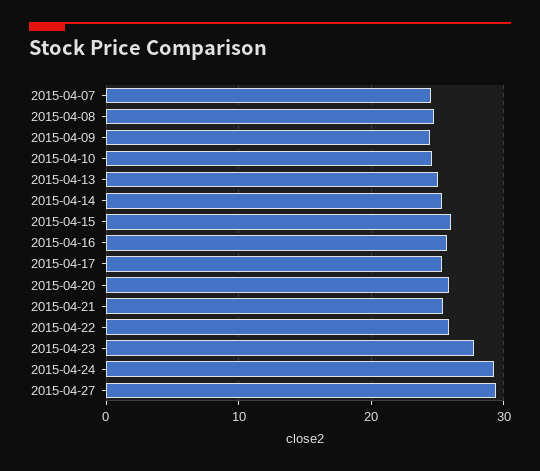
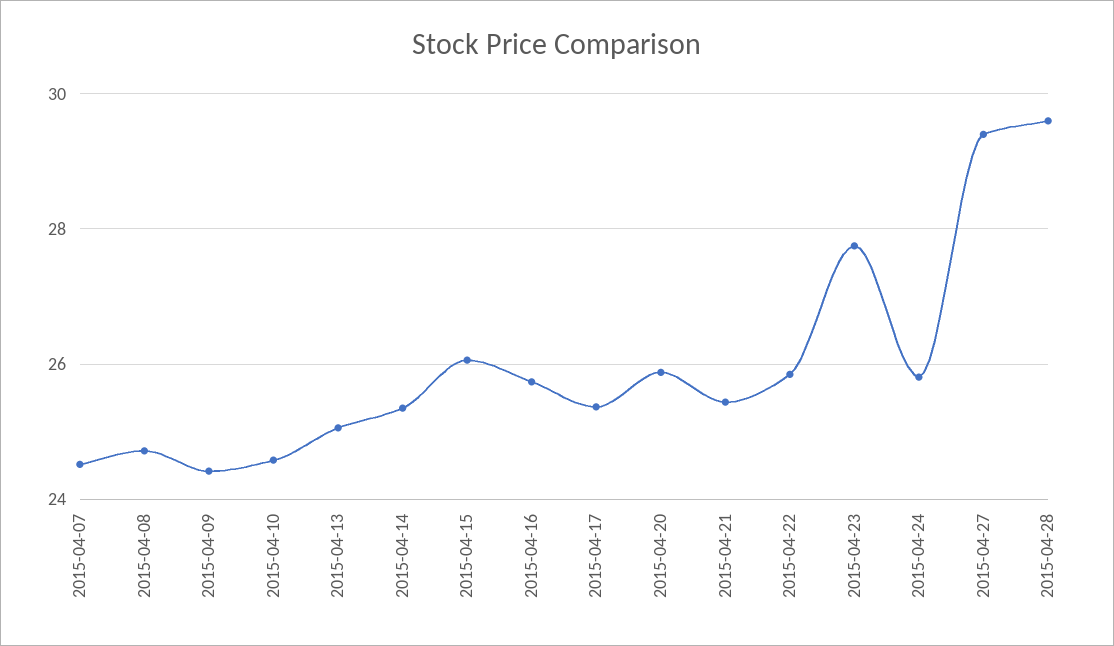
2015-04-24: 29 -> 25.8
2015-04-28: none -> 29.6

